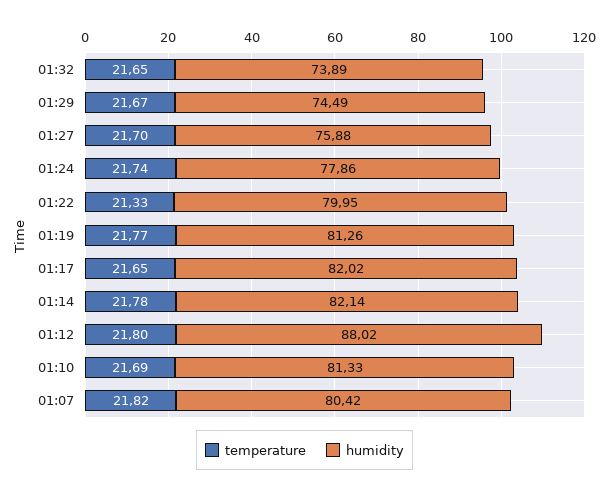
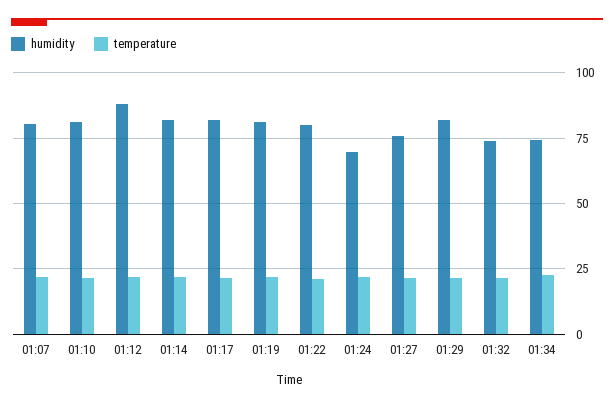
humidity, 01:29: 74.49 -> 82.5
humidity, 01:24: 77.86 -> 70
humidity, 01:34: none -> 75
temperature, 01:34: none -> 22.5

